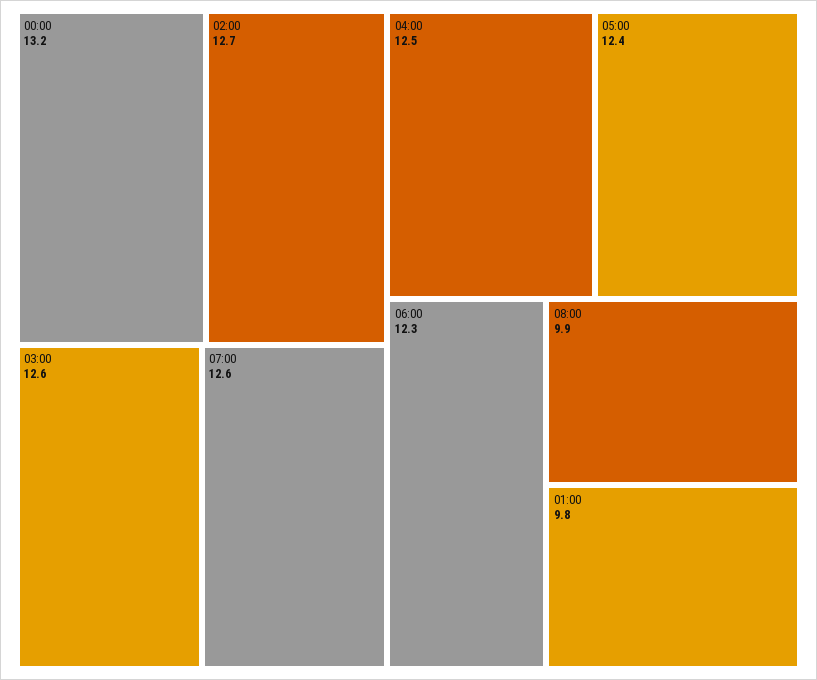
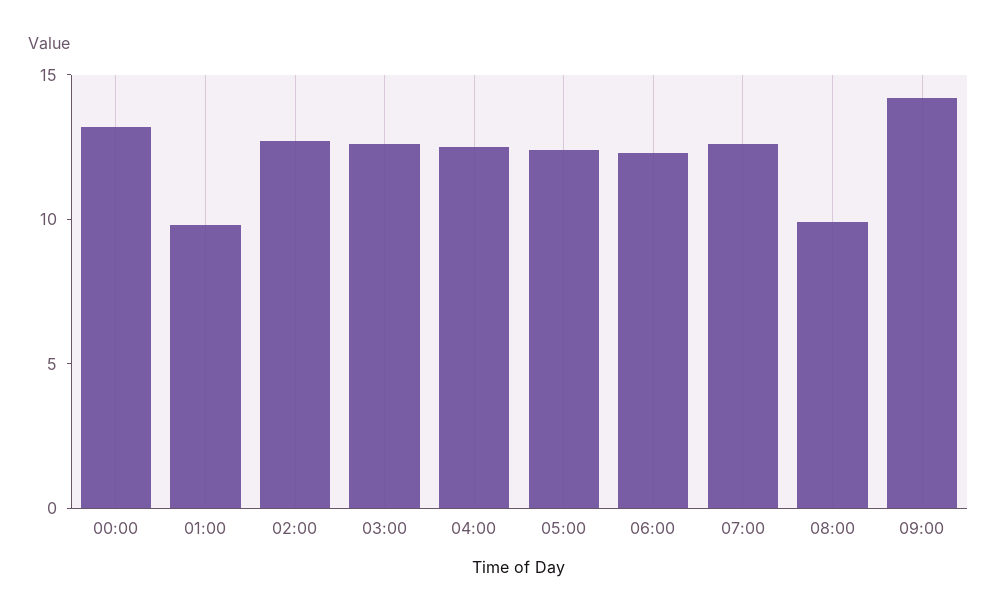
09:00: none -> 14

